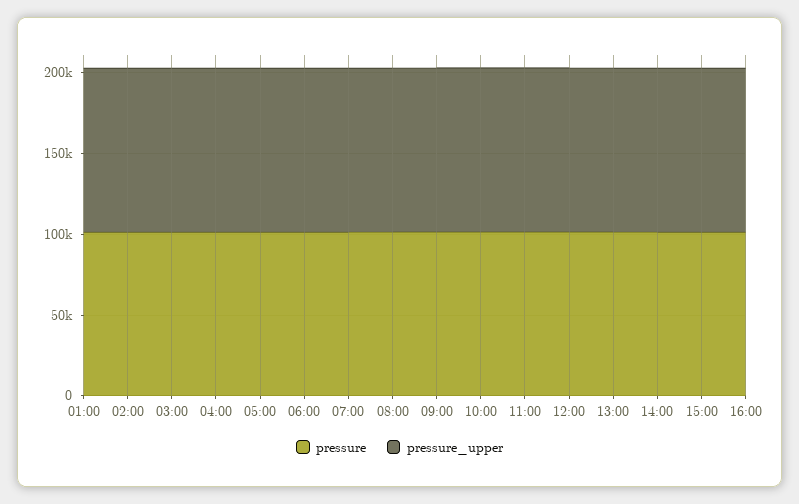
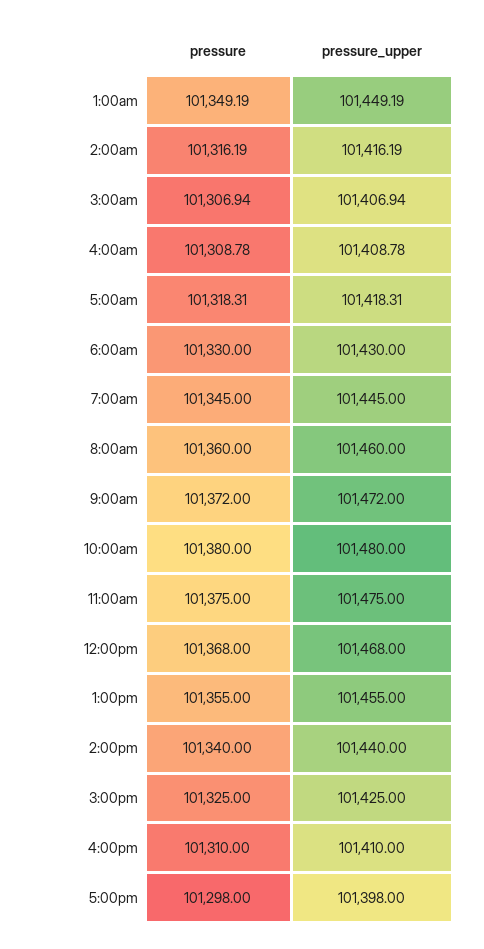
pressure, 5:00pm: none -> 101298
pressure_upper, 5:00pm: none -> 101398

